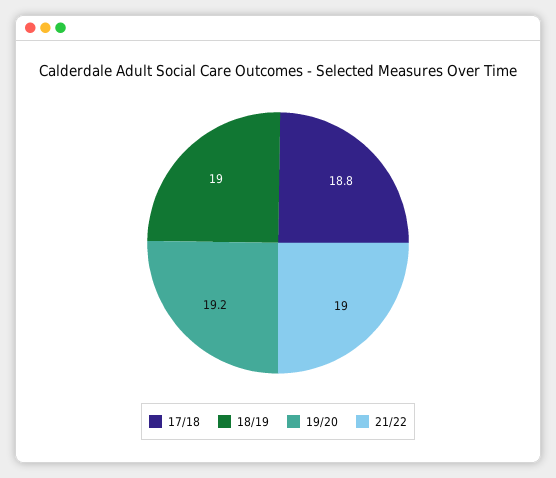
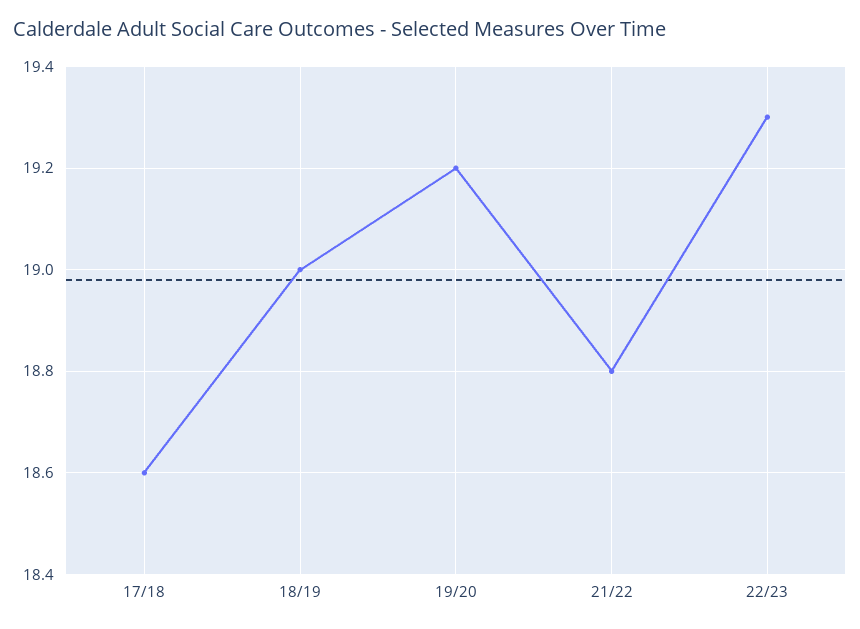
17/18: 18.8 -> 18.6
21/22: 19 -> 18.8
22/23: none -> 19.3

